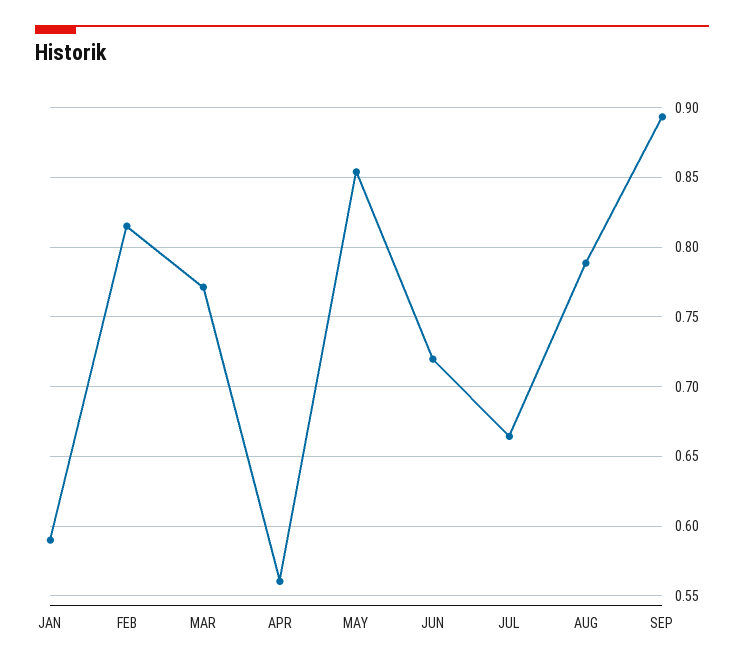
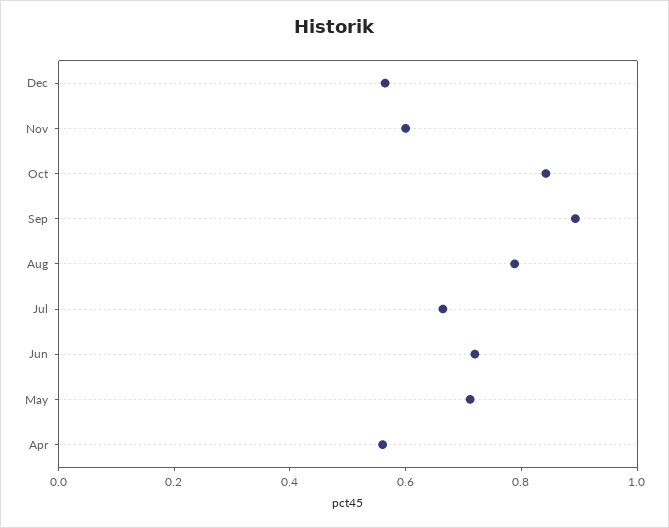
JAN: 0.59 -> none
FEB: 0.815 -> none
MAR: 0.77 -> none
MAY: 0.855 -> 0.7
Dec: none -> 0.55
Nov: none -> 0.6
Oct: none -> 0.85

